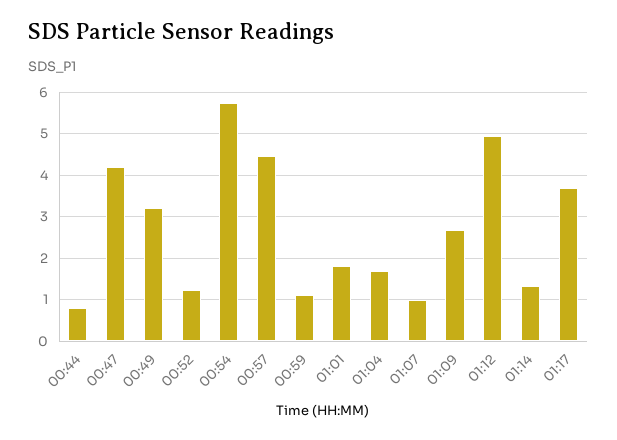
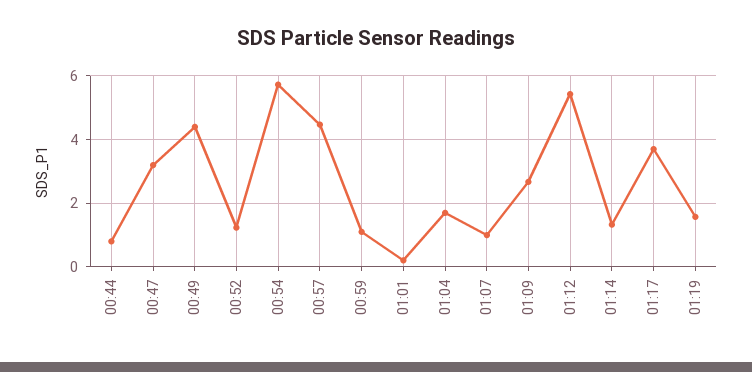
00:47: 4.2 -> 3.2
00:49: 3.2 -> 4.4
01:01: 1.8 -> 0.2
01:12: 5 -> 5.4
01:19: none -> 1.6

